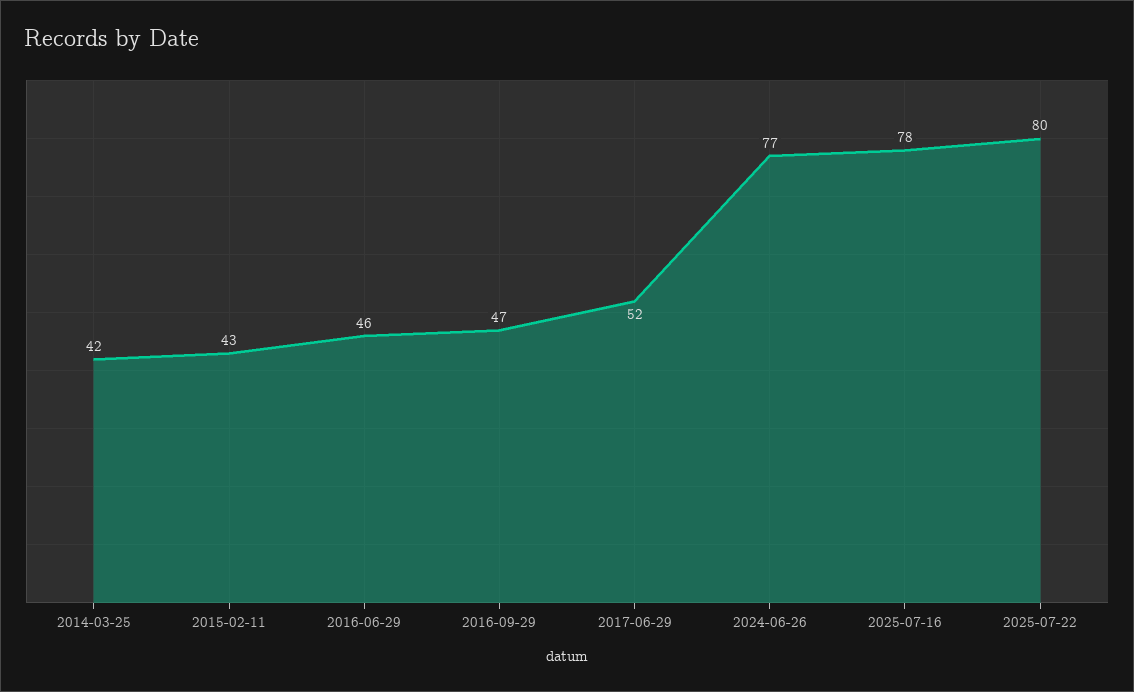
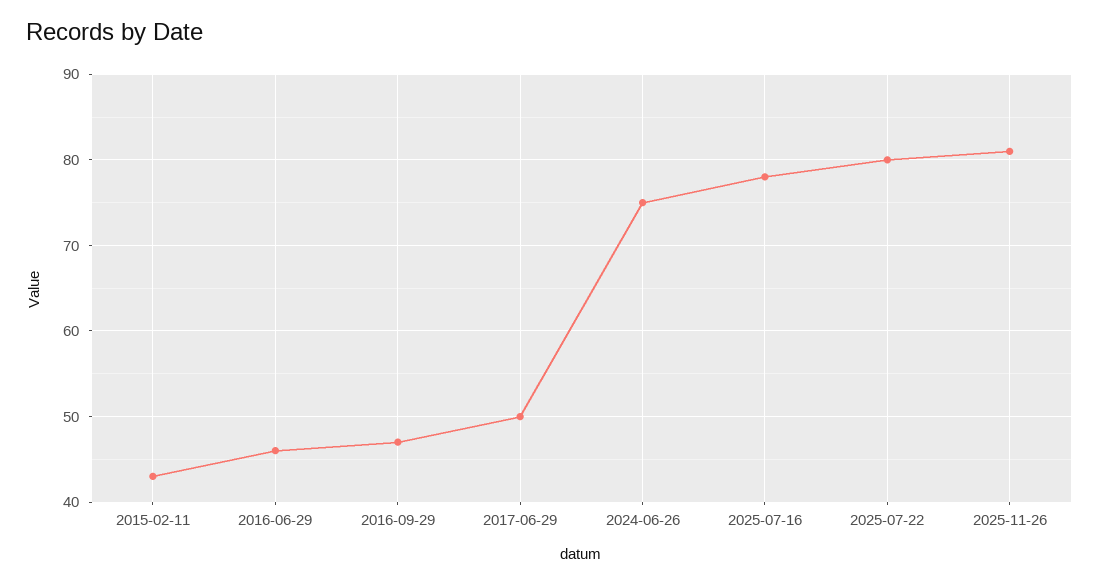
2014-03-25: 42 -> none
2017-06-29: 52 -> 50
2024-06-26: 77 -> 75
2025-11-26: none -> 81

